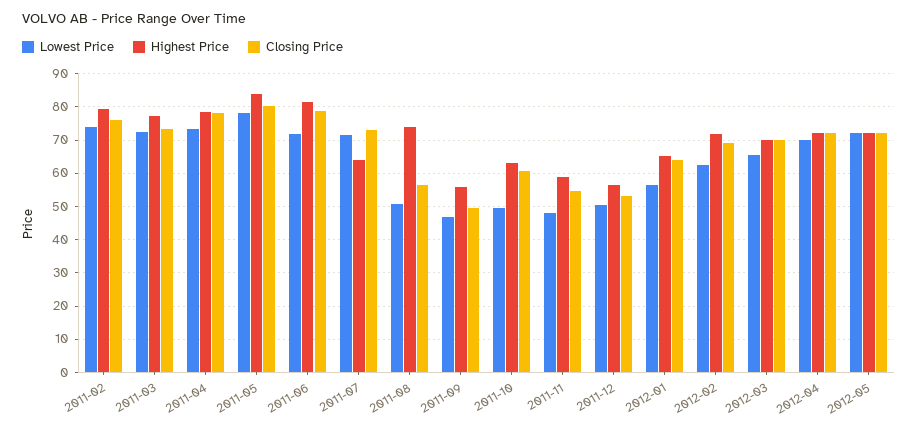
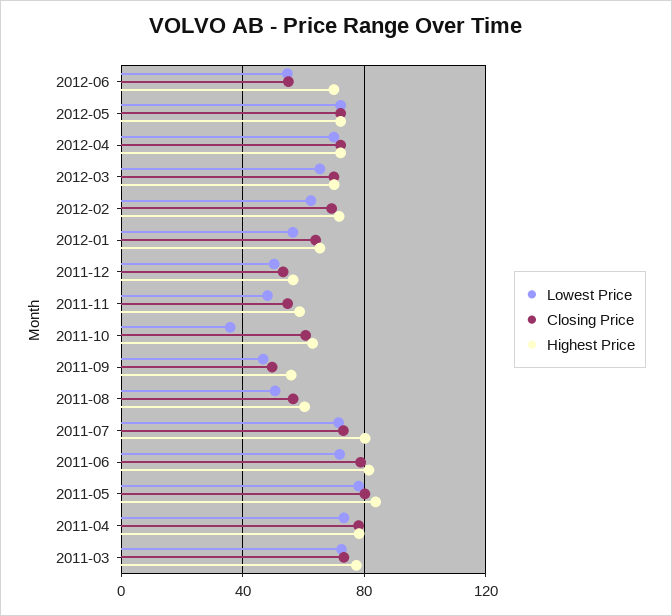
Lowest Price, 2011-02: 74 -> none
Highest Price, 2011-02: 80 -> none
Closing Price, 2011-02: 76 -> none
Highest Price, 2011-07: 64 -> 80
Highest Price, 2011-08: 74 -> 60
Lowest Price, 2011-10: 50 -> 35
Lowest Price, 2012-06: none -> 55
Closing Price, 2012-06: none -> 55
Highest Price, 2012-06: none -> 70

